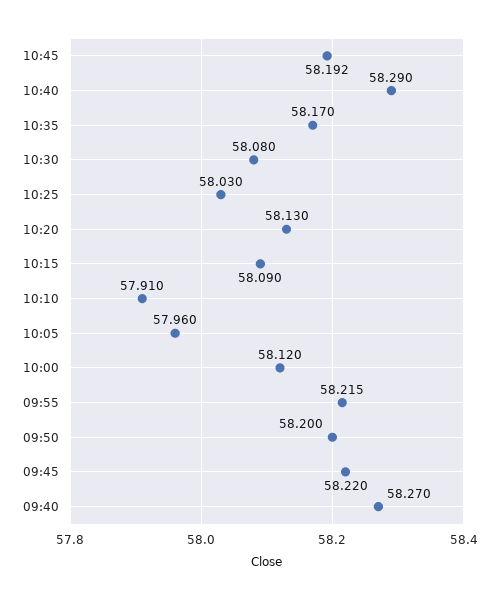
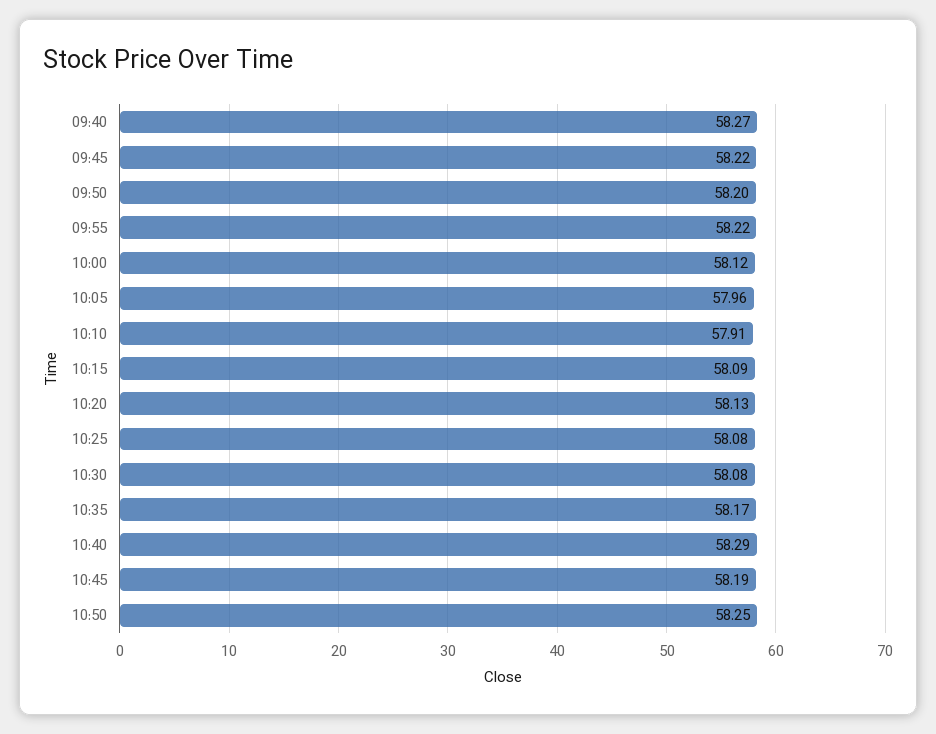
10:25: 58.03 -> 58.08
10:50: none -> 58.25

